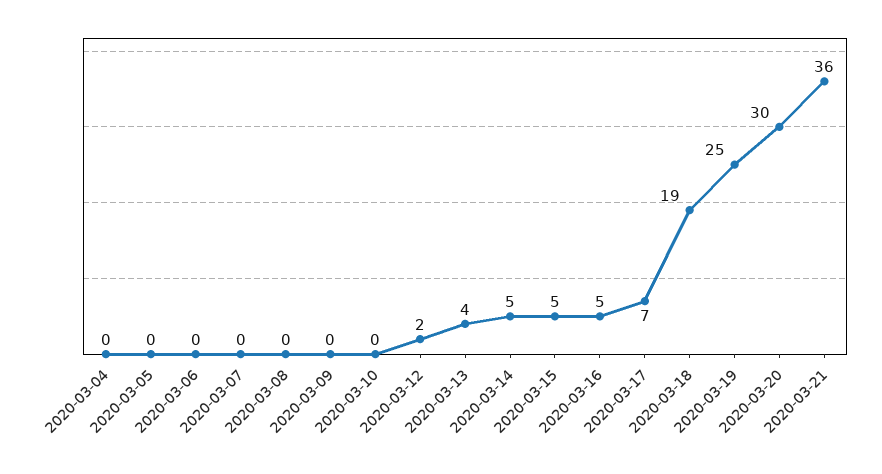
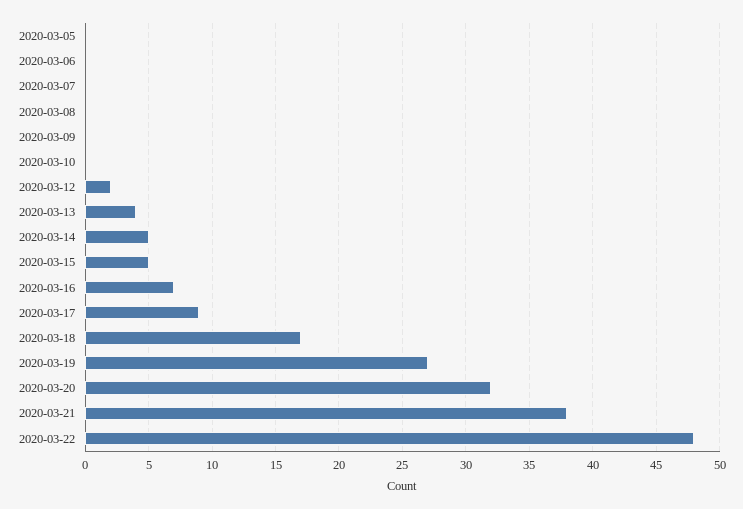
2020-03-04: 0 -> none
2020-03-16: 5 -> 7
2020-03-17: 7 -> 9
2020-03-18: 19 -> 17
2020-03-19: 25 -> 27
2020-03-20: 30 -> 32
2020-03-21: 36 -> 38
2020-03-22: none -> 48

